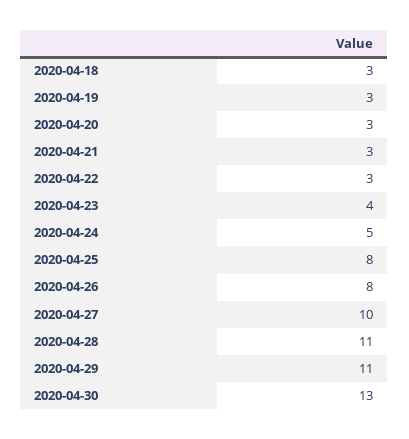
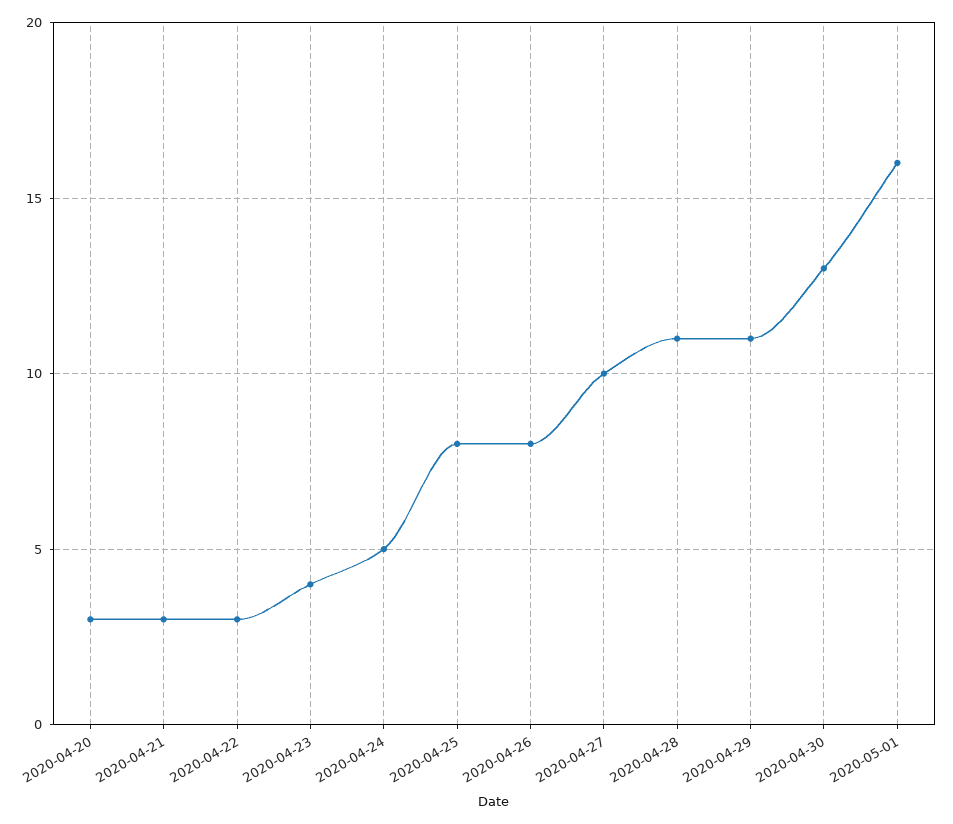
2020-04-18: 3 -> none
2020-04-19: 3 -> none
2020-05-01: none -> 16

